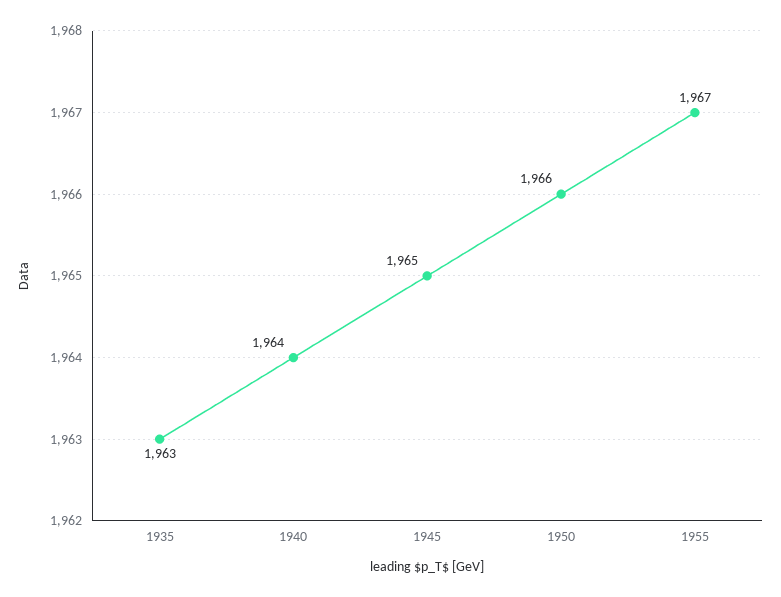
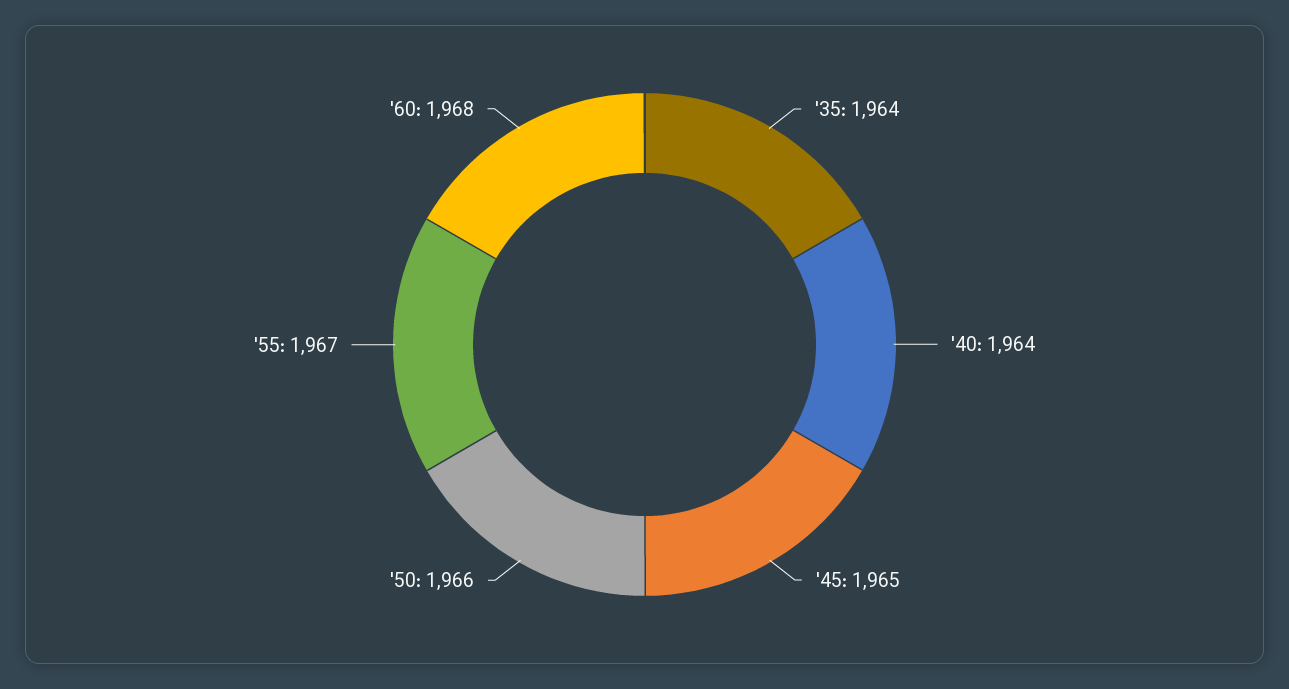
1935: 1963 -> 1964
'60: none -> 1968

